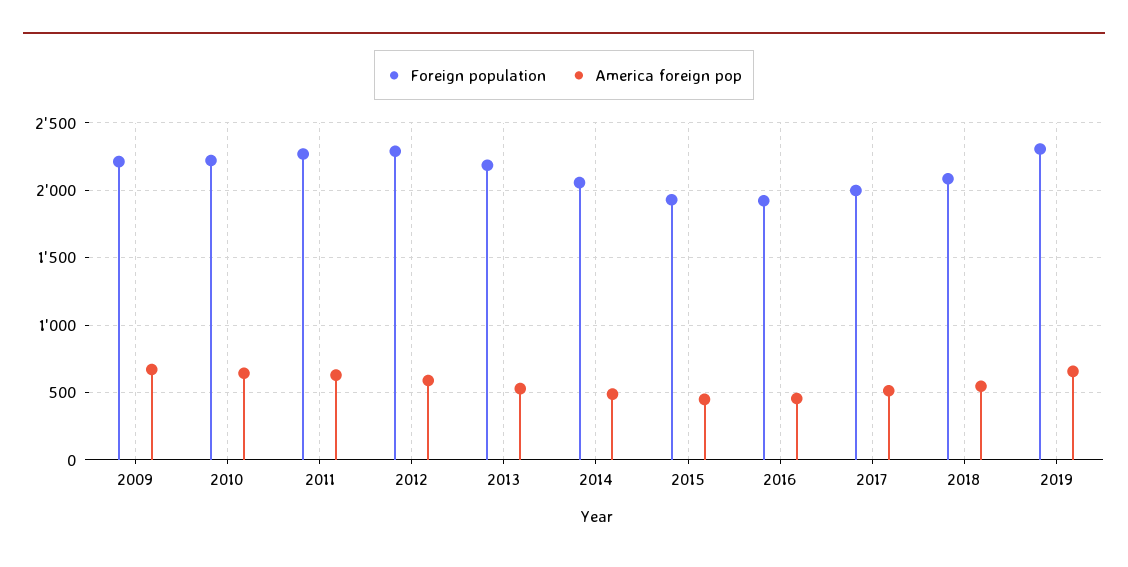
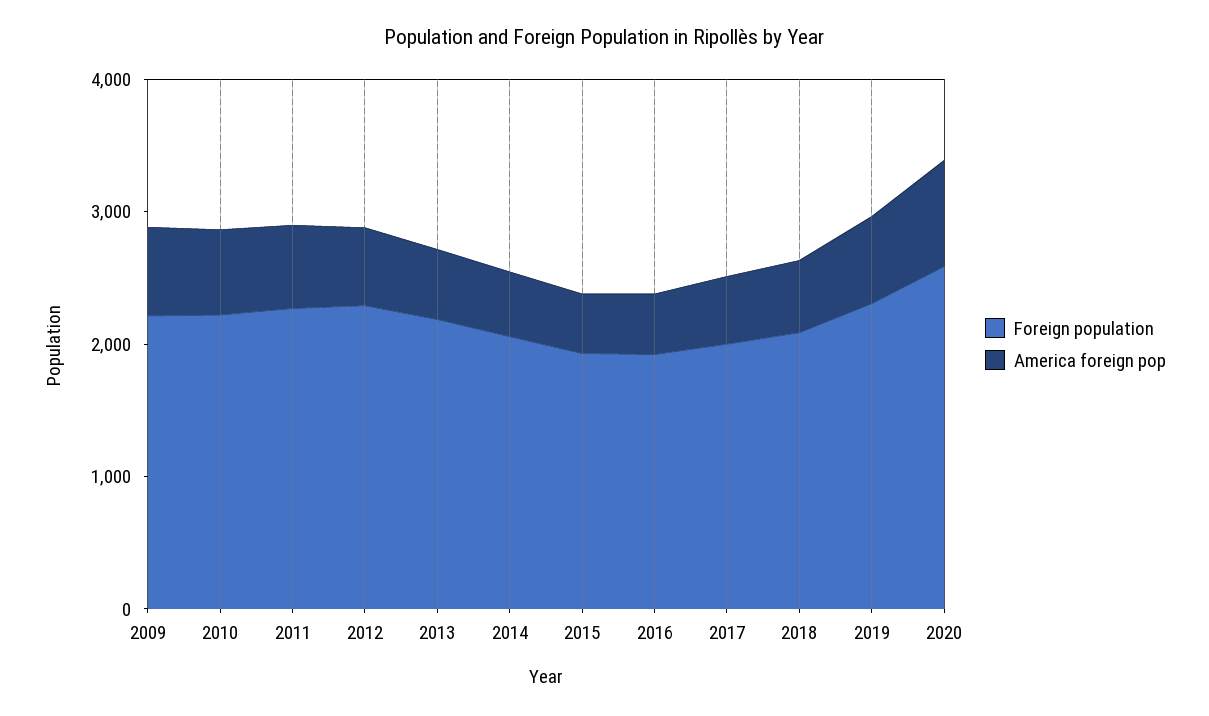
Foreign population, 2020: none -> 2600
America foreign pop, 2020: none -> 800

